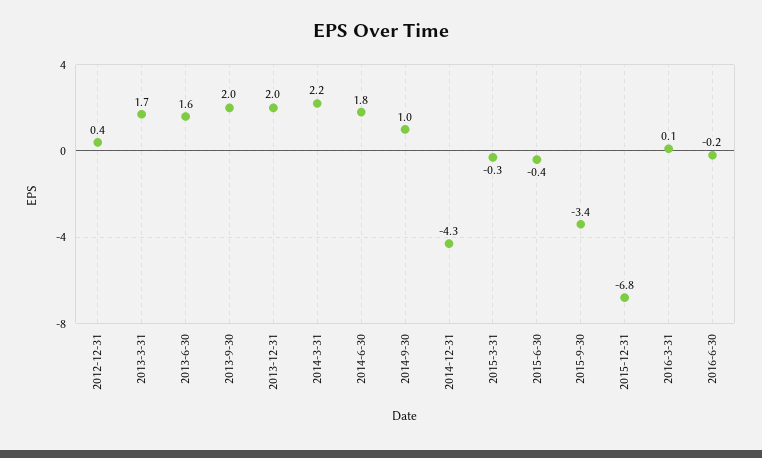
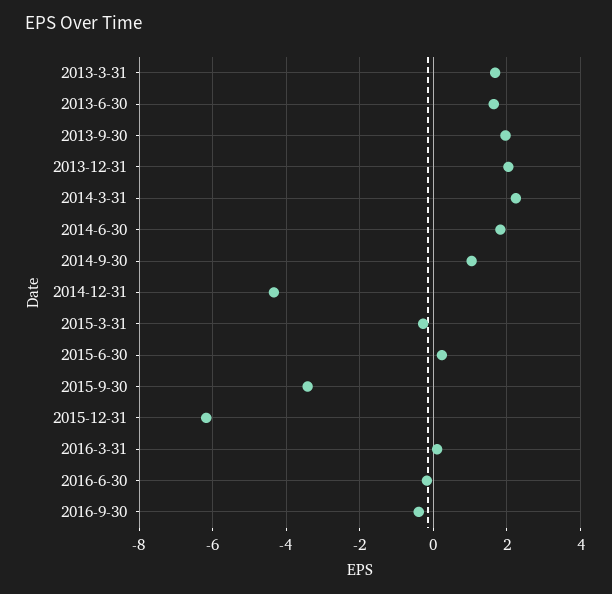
2012-12-31: 0.4 -> none
2015-6-30: -0.4 -> 0.2
2015-12-31: -6.8 -> -6.2
2016-9-30: none -> -0.4

